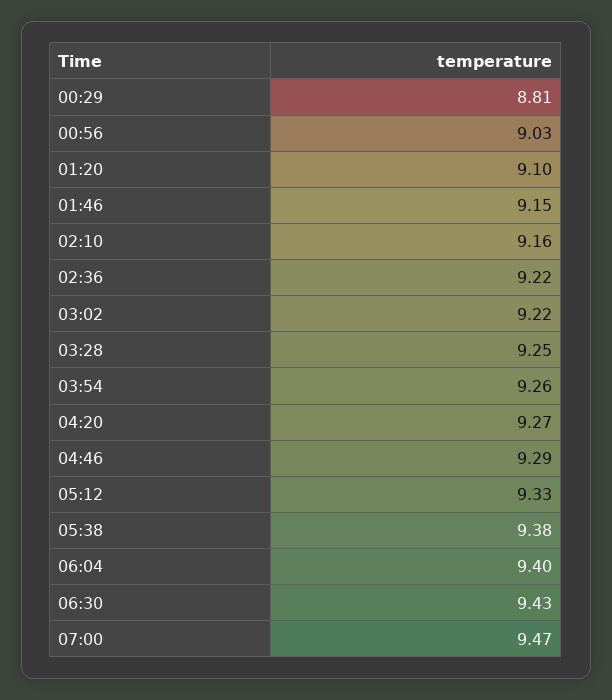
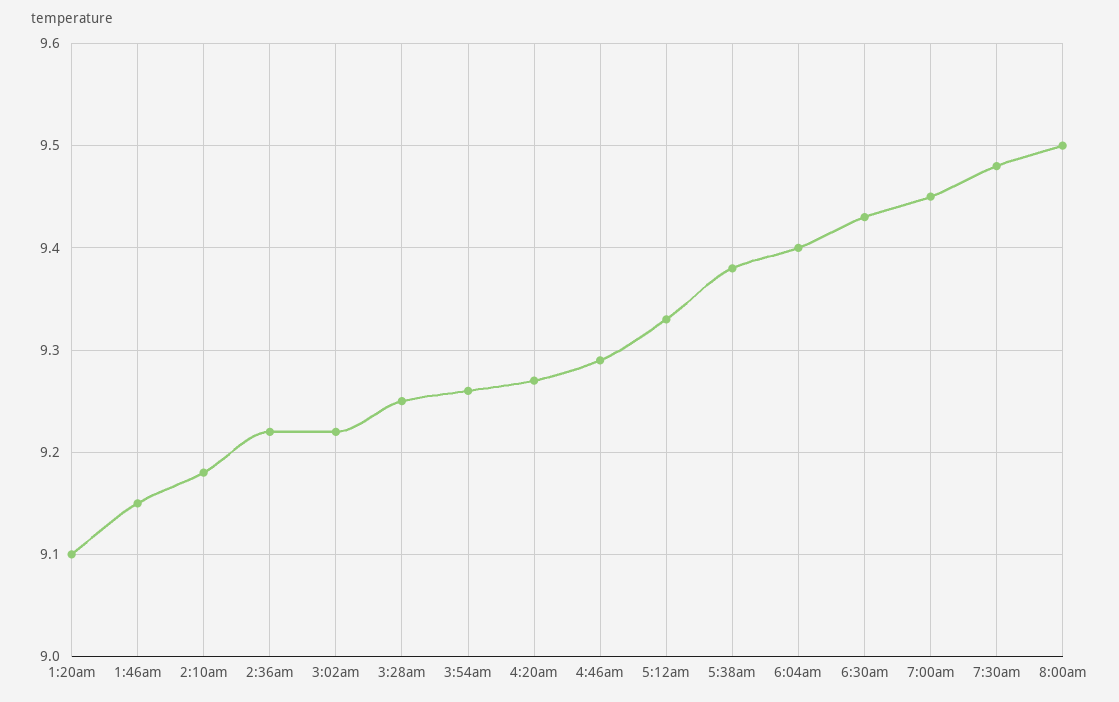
00:29: 8.81 -> none
00:56: 9.03 -> none
02:10: 9.16 -> 9.18
07:00: 9.47 -> 9.45
7:30am: none -> 9.48
8:00am: none -> 9.5

